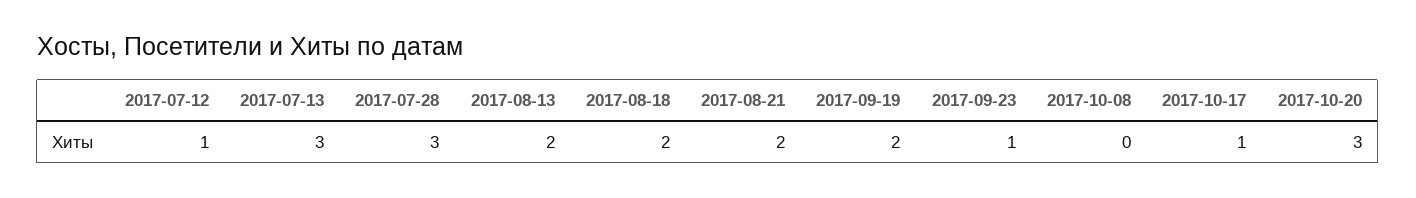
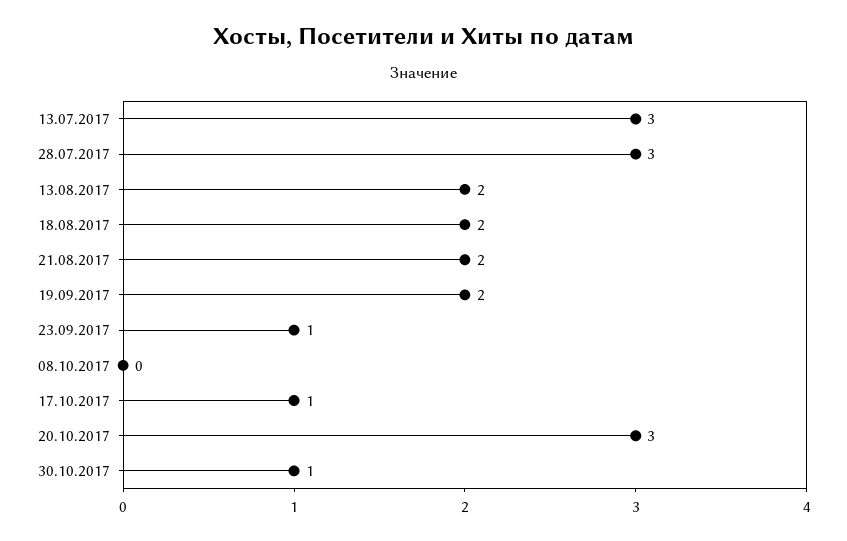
2017-07-12: 1 -> none
30.10.2017: none -> 1

